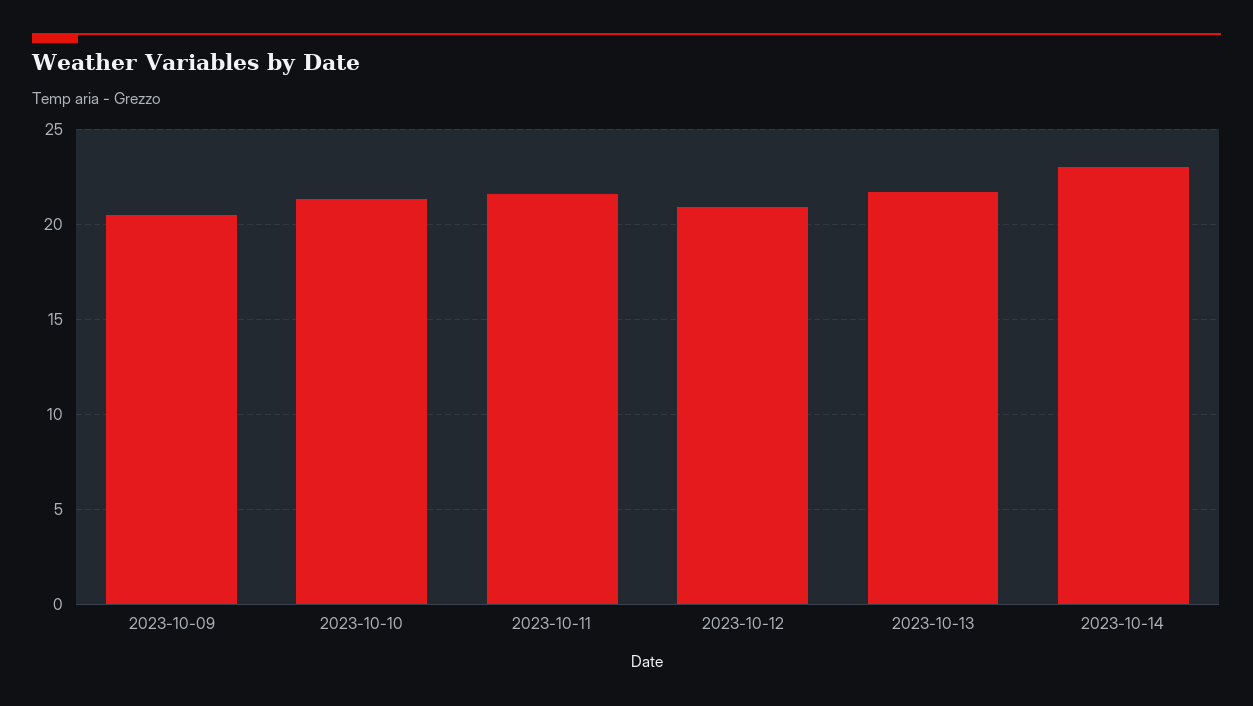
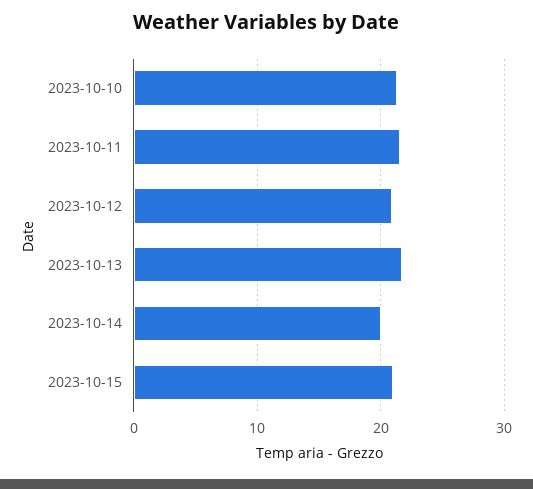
2023-10-09: 20.5 -> none
2023-10-14: 23 -> 20
2023-10-15: none -> 21

